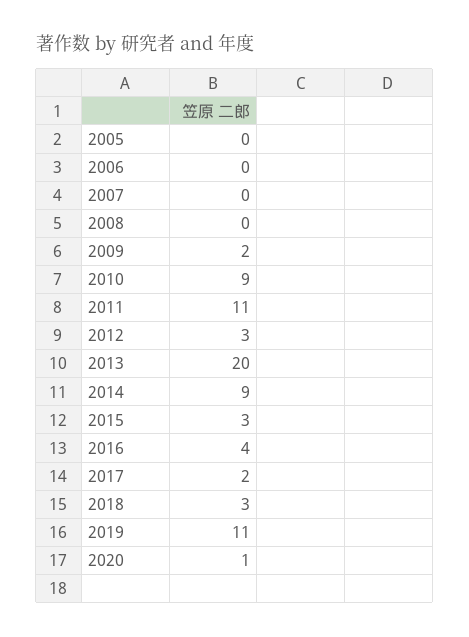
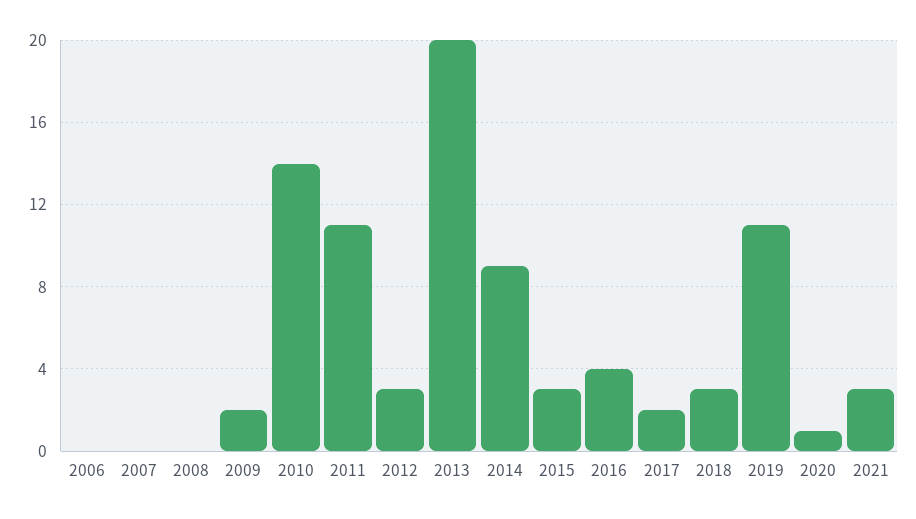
2005: 0 -> none
2010: 9 -> 14
2021: none -> 3

